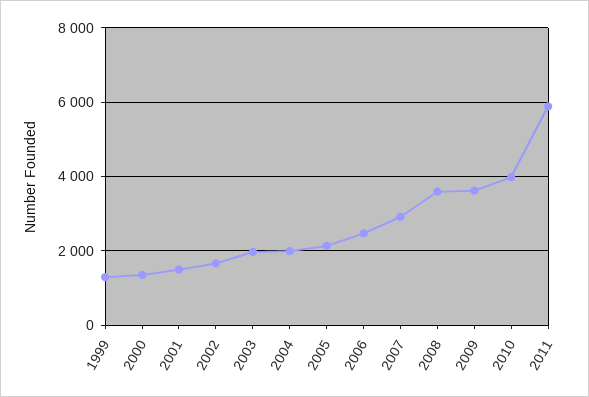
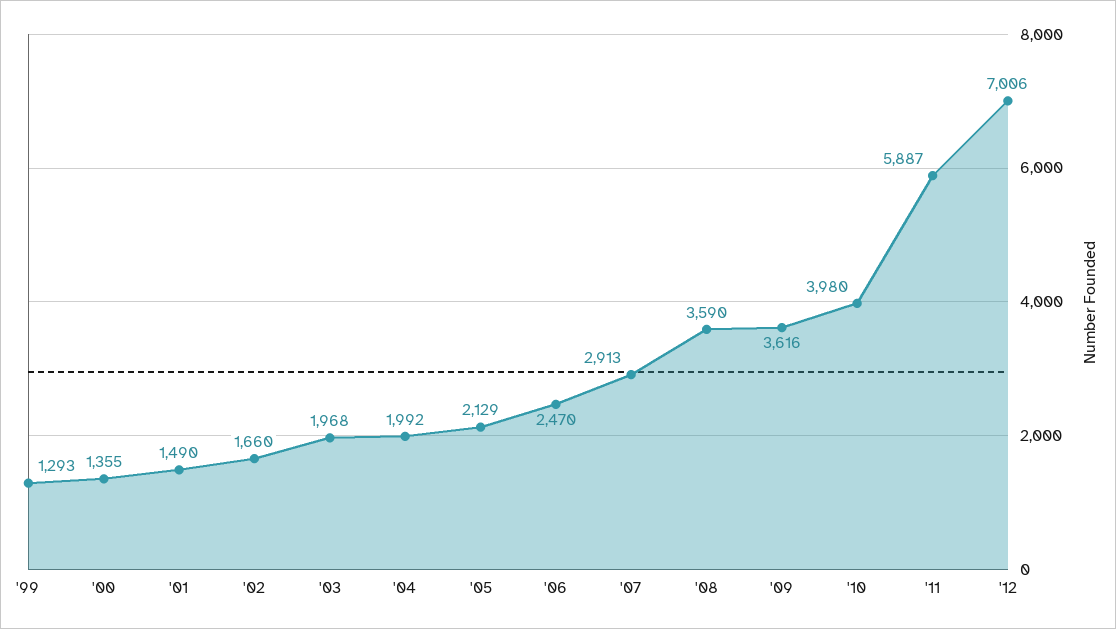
'12: none -> 7006

